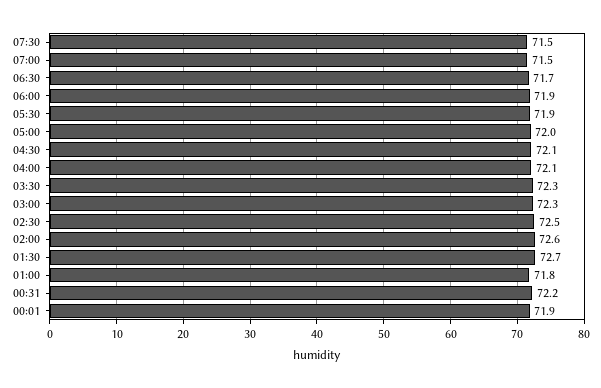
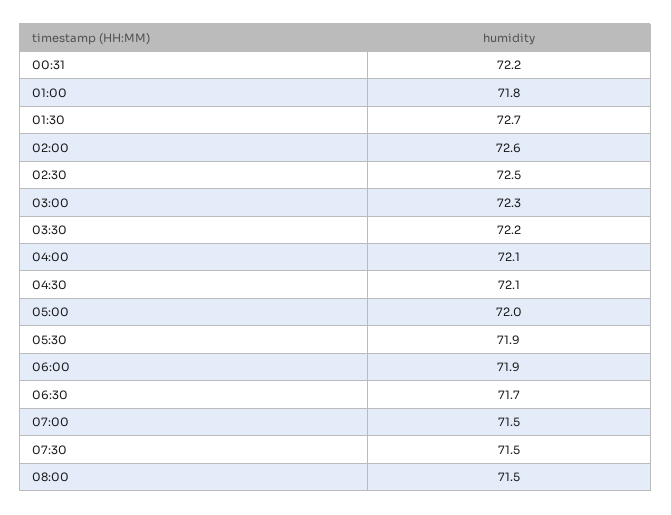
03:30: 72.3 -> 72.2
00:01: 71.9 -> none
08:00: none -> 71.5

